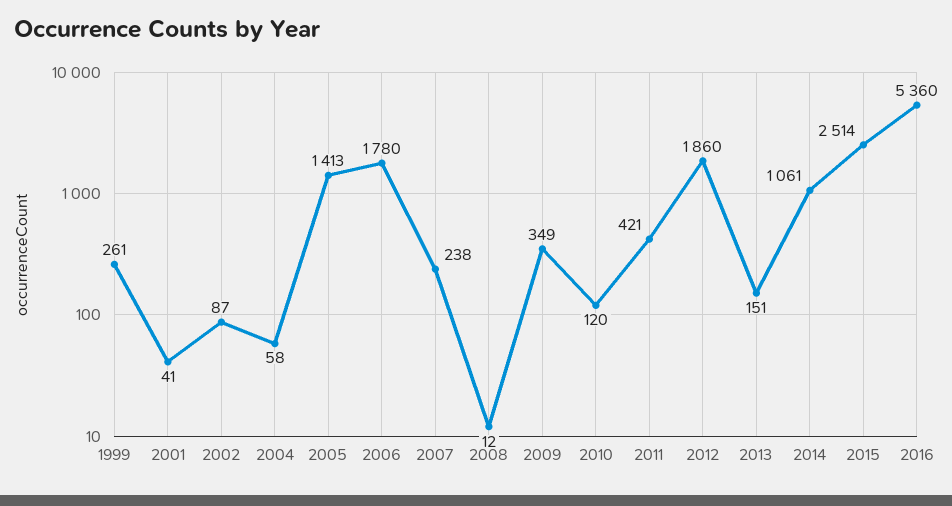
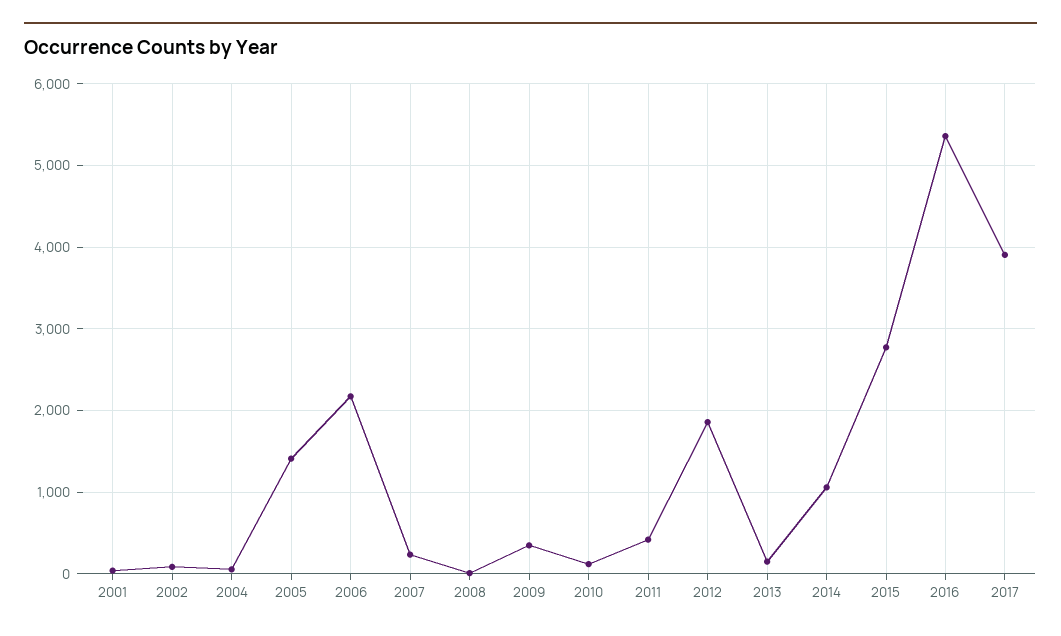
1999: 261 -> none
2006: 1780 -> 2200
2015: 2514 -> 2800
2017: none -> 3900

